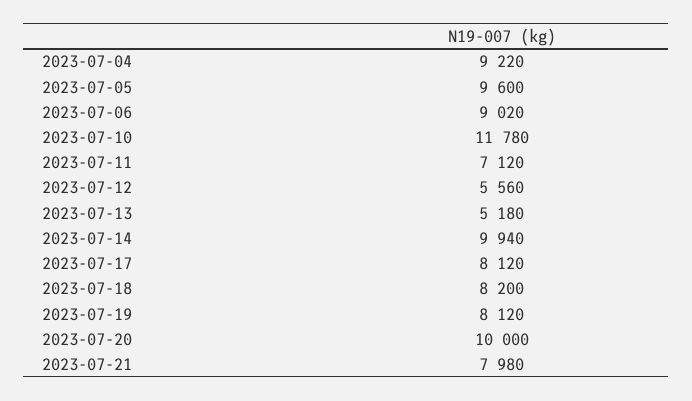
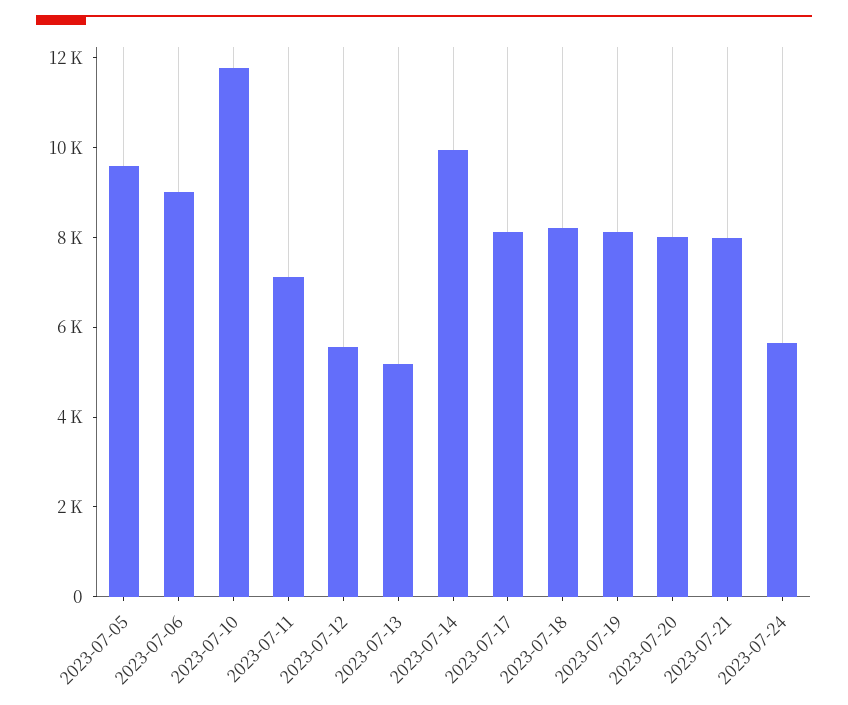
2023-07-04: 9220 -> none
2023-07-20: 10000 -> 8000
2023-07-24: none -> 5500

